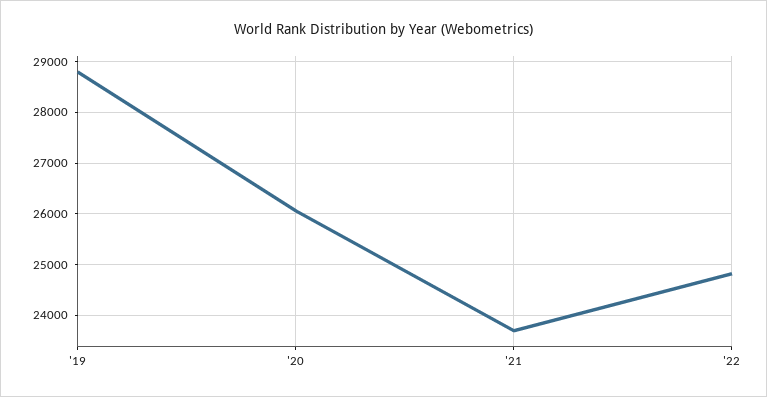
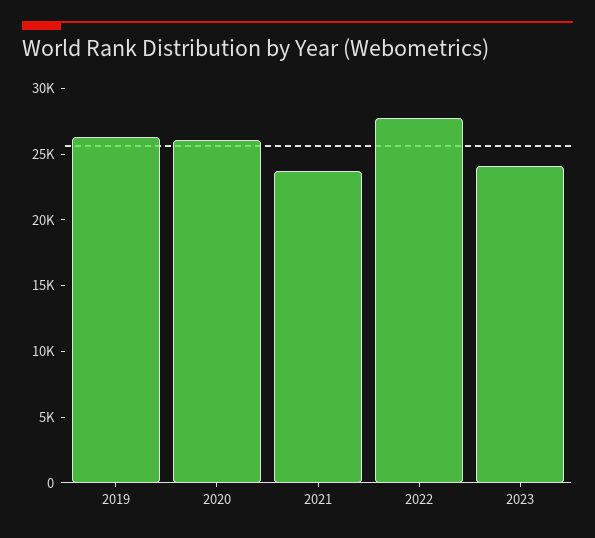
'19: 28800 -> 26000
'22: 24800 -> 28000
2023: none -> 24000

